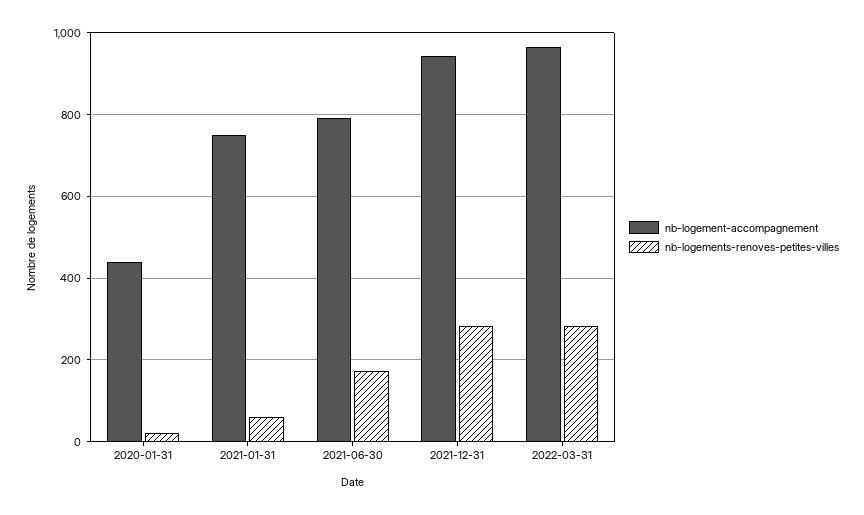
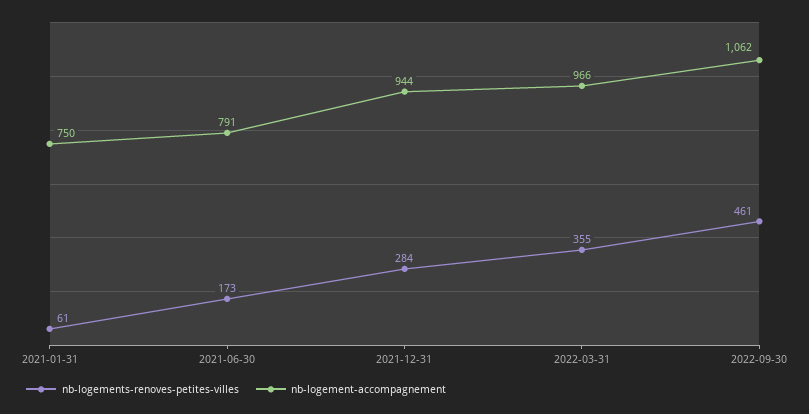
nb-logement-accompagnement, 2020-01-31: 440 -> none
nb-logements-renoves-petites-villes, 2020-01-31: 20 -> none
nb-logements-renoves-petites-villes, 2022-03-31: 280 -> 355
nb-logements-renoves-petites-villes, 2022-09-30: none -> 461
nb-logement-accompagnement, 2022-09-30: none -> 1062

